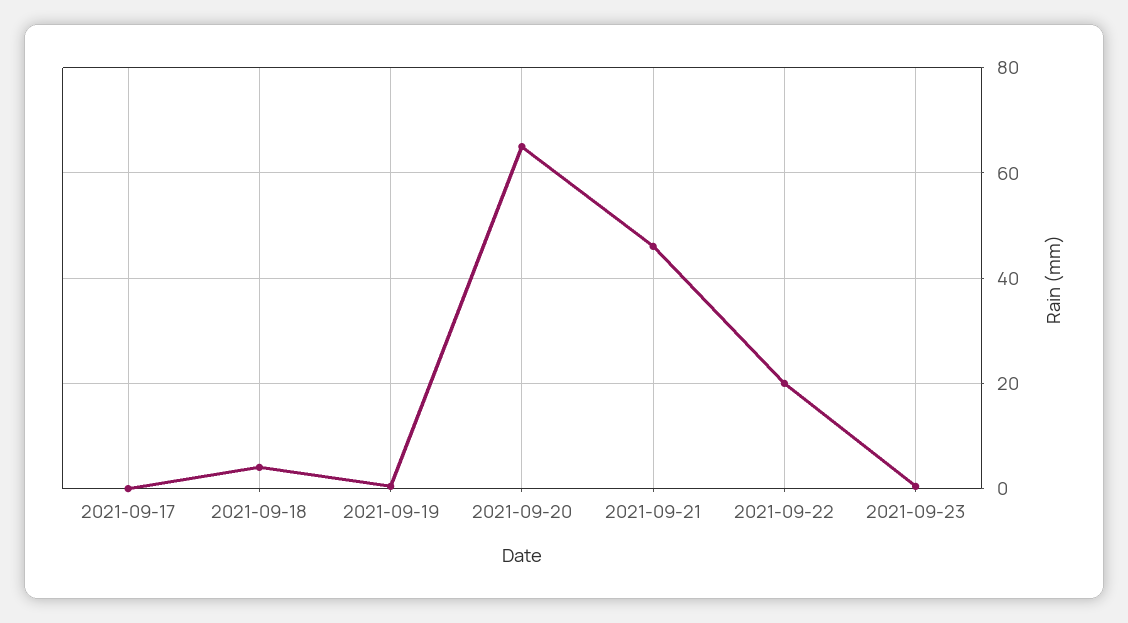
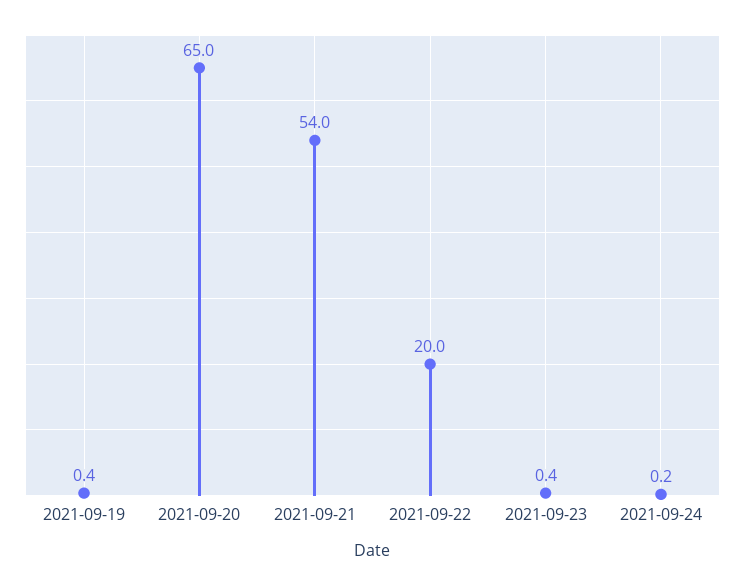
2021-09-17: 0 -> none
2021-09-18: 4 -> none
2021-09-21: 46 -> 54
2021-09-24: none -> 0.2

